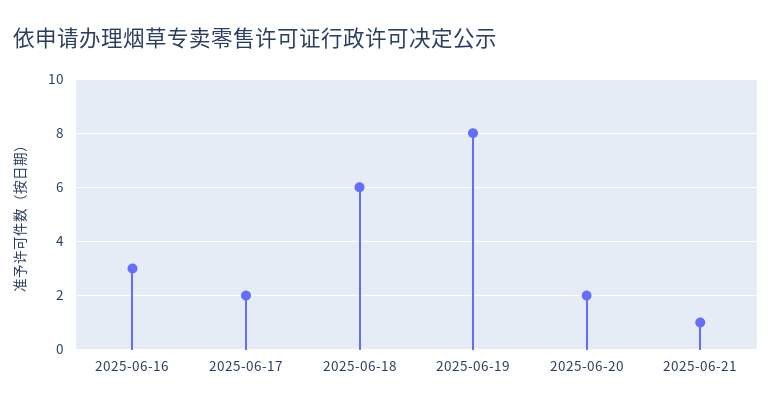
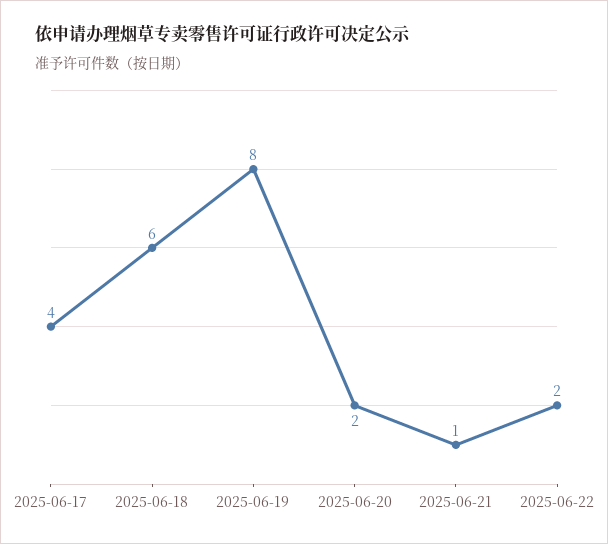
2025-06-16: 3 -> none
2025-06-17: 2 -> 4
2025-06-22: none -> 2

